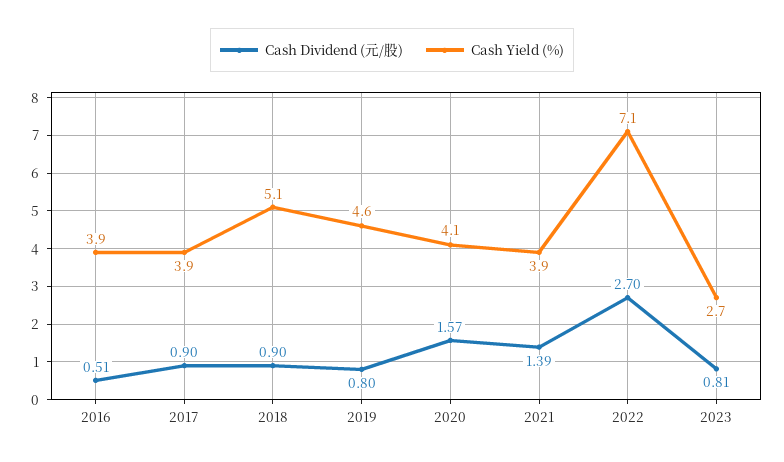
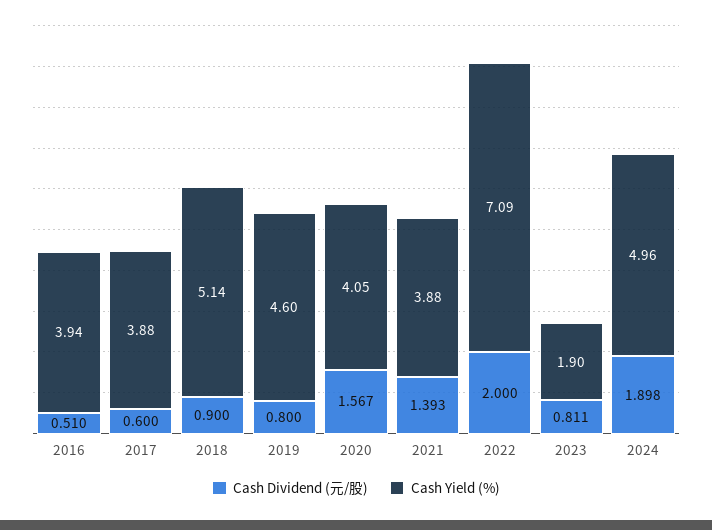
Cash Dividend (元/股), 2017: 0.9 -> 0.6
Cash Dividend (元/股), 2022: 2.7 -> 2
Cash Yield (%), 2023: 2.7 -> 1.9
Cash Dividend (元/股), 2024: none -> 1.898
Cash Yield (%), 2024: none -> 4.96

